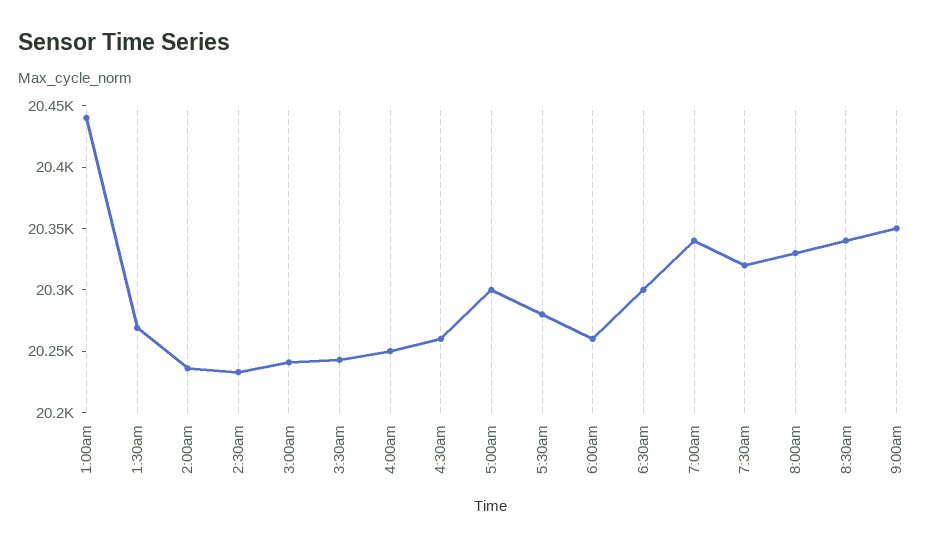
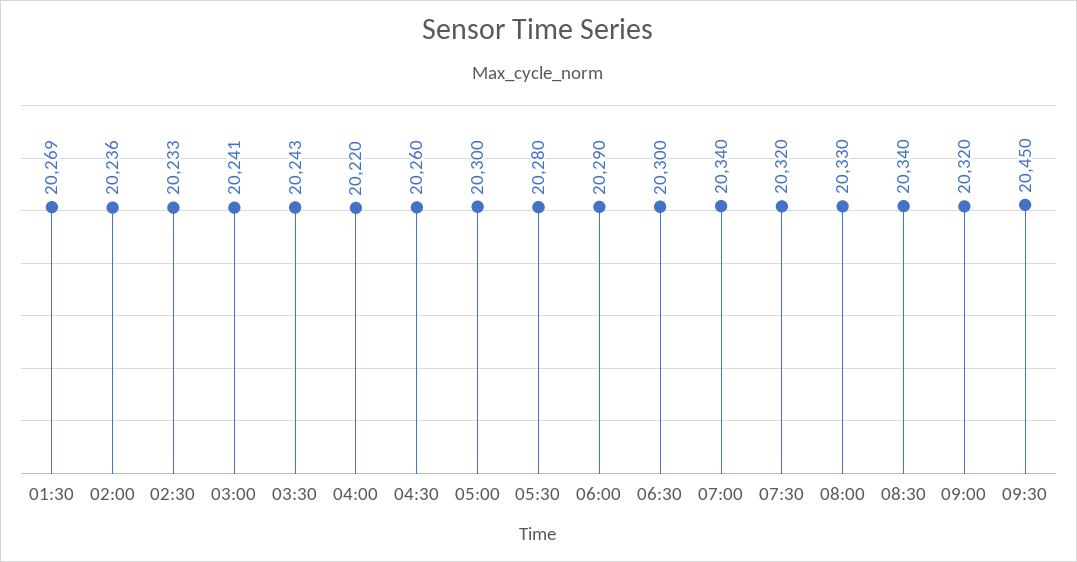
1:00am: 20440 -> none
4:00am: 20250 -> 20220
6:00am: 20260 -> 20290
9:00am: 20350 -> 20320
09:30: none -> 20450

